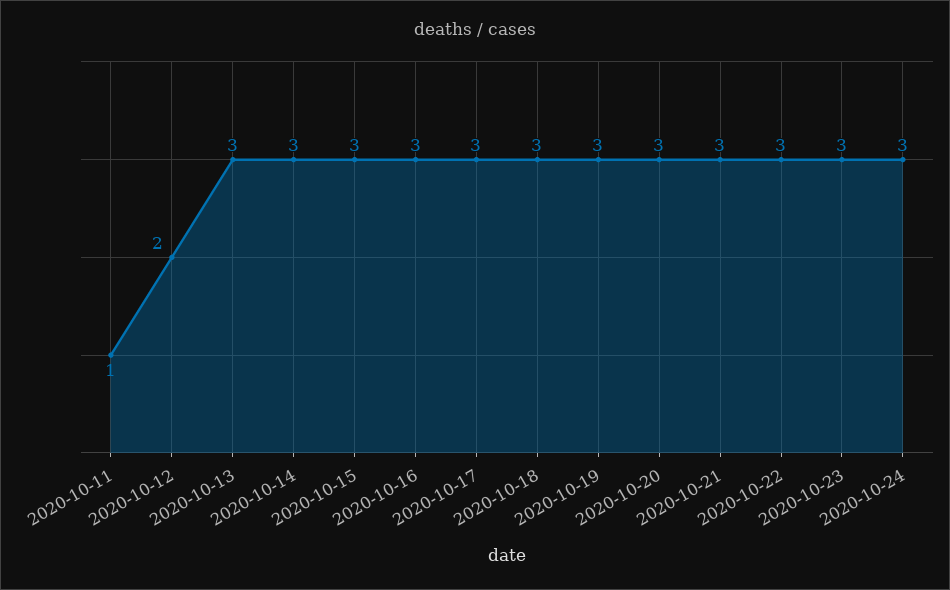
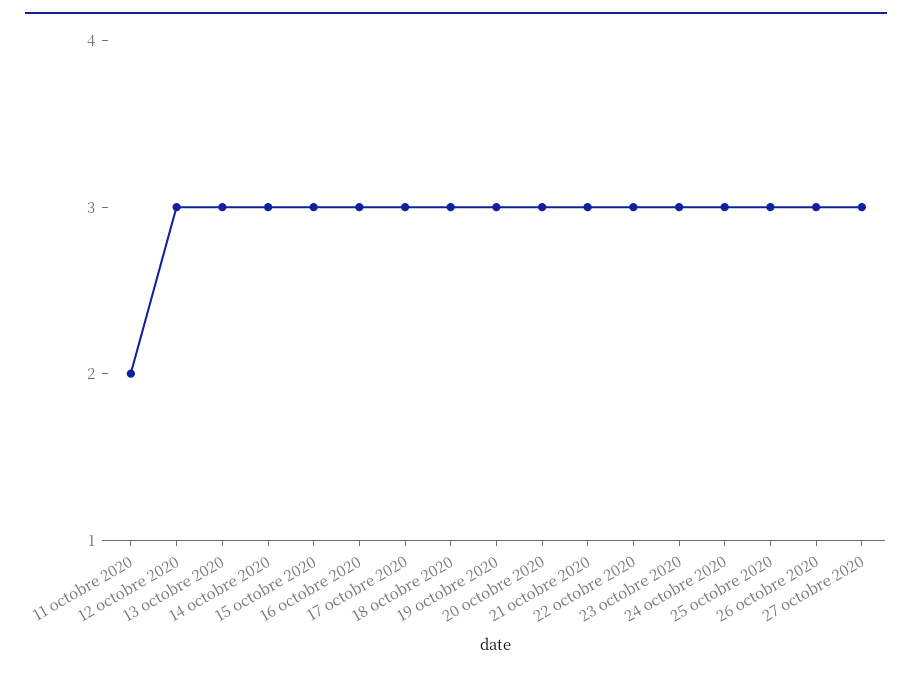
2020-10-11: 1 -> 2
2020-10-12: 2 -> 3
25 octobre 2020: none -> 3
26 octobre 2020: none -> 3
27 octobre 2020: none -> 3

